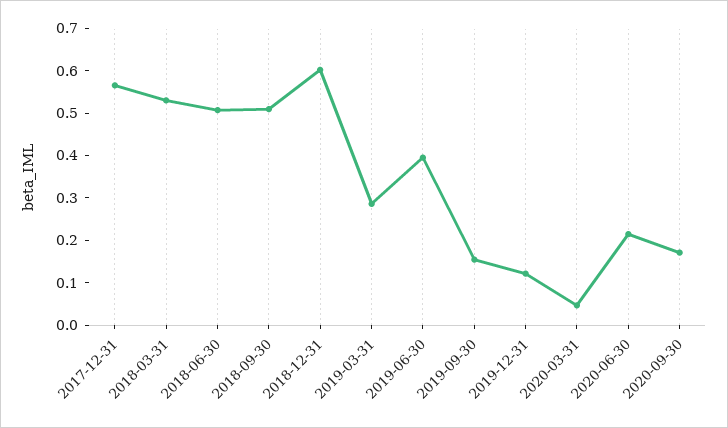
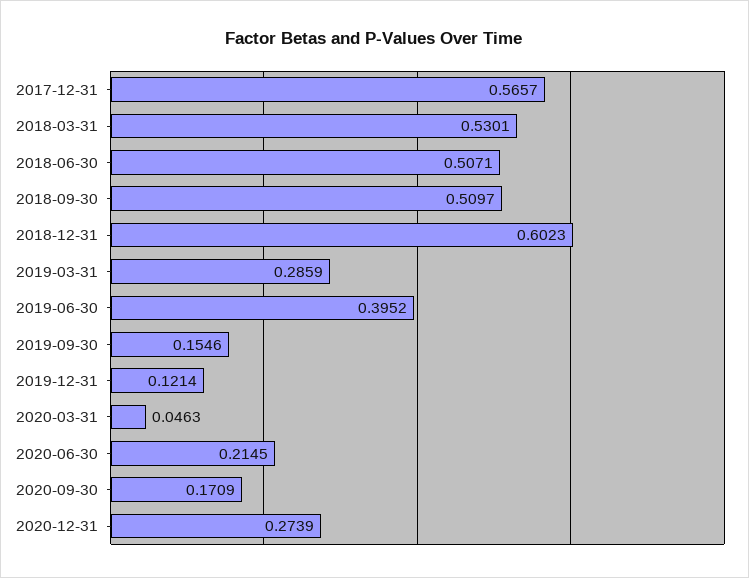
2020-12-31: none -> 0.2739

